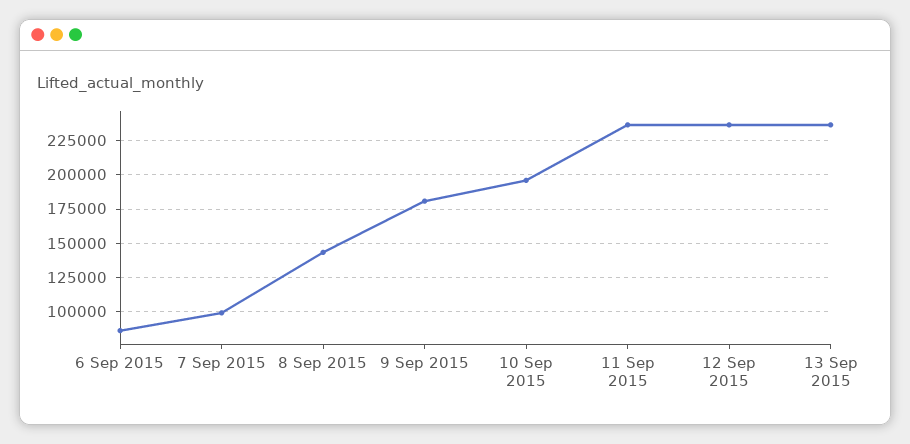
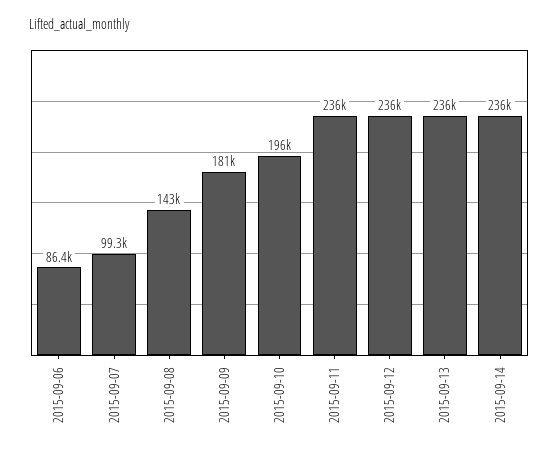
2015-09-14: none -> 236000

